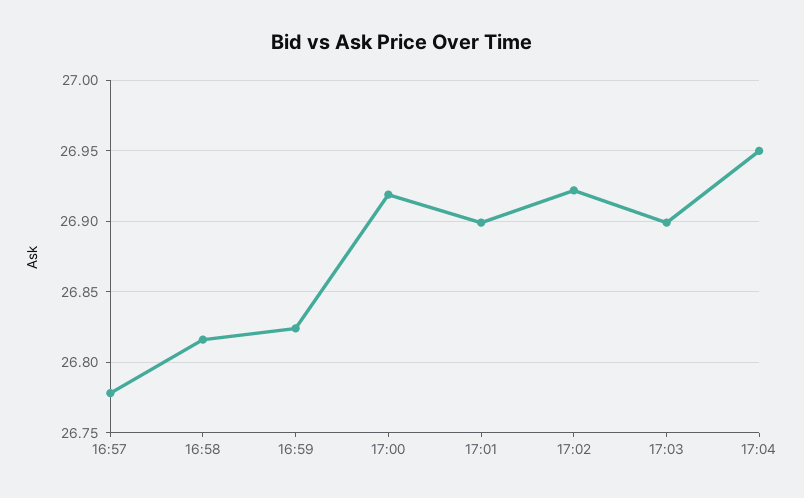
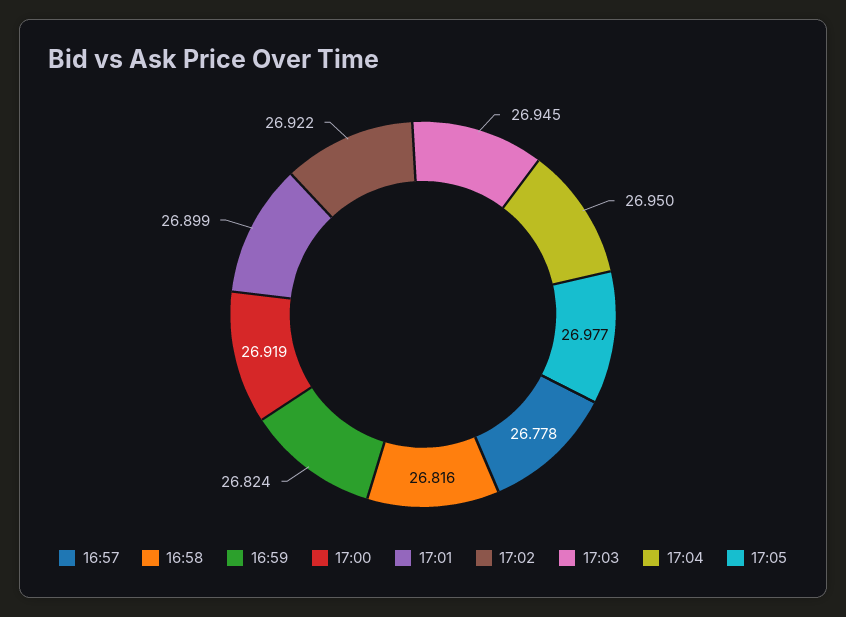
17:03: 26.9 -> 26.945
17:05: none -> 26.977

